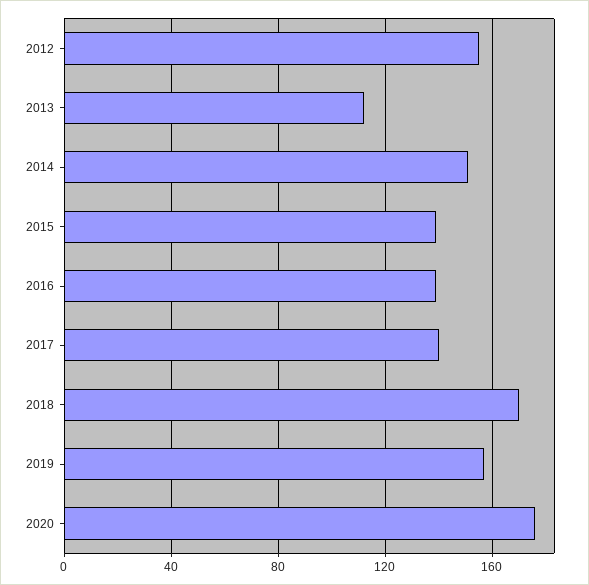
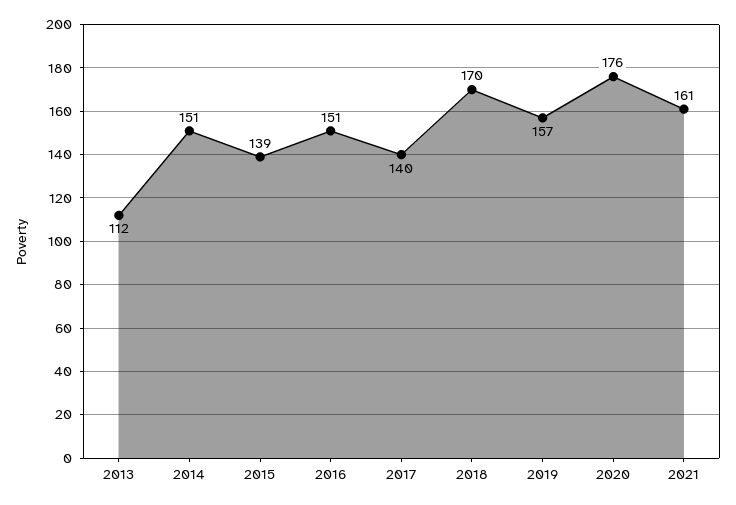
2012: 155 -> none
2016: 140 -> 151
2021: none -> 161

